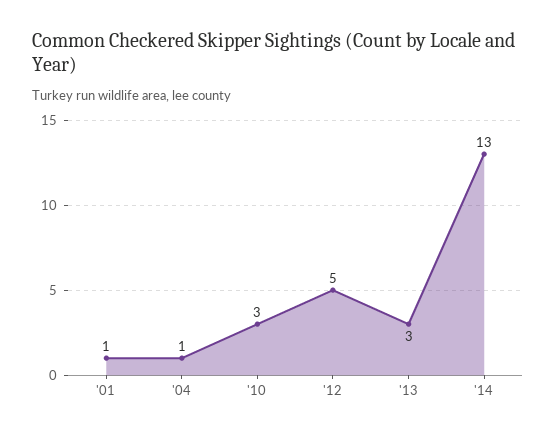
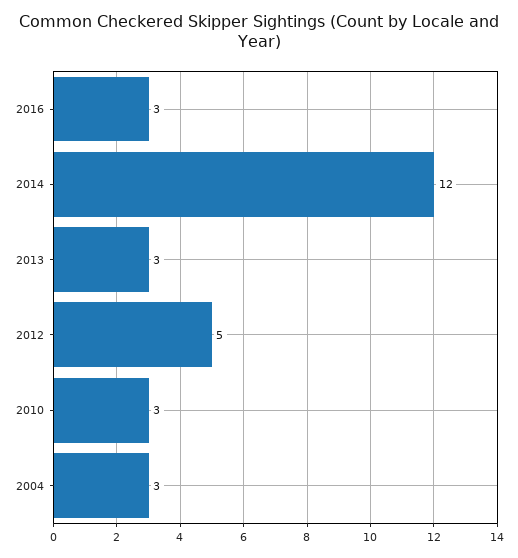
'01: 1 -> none
'04: 1 -> 3
'14: 13 -> 12
2016: none -> 3

